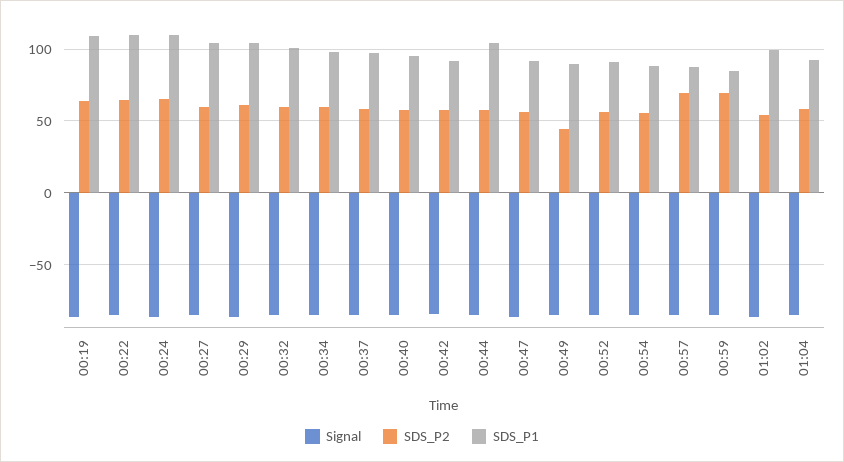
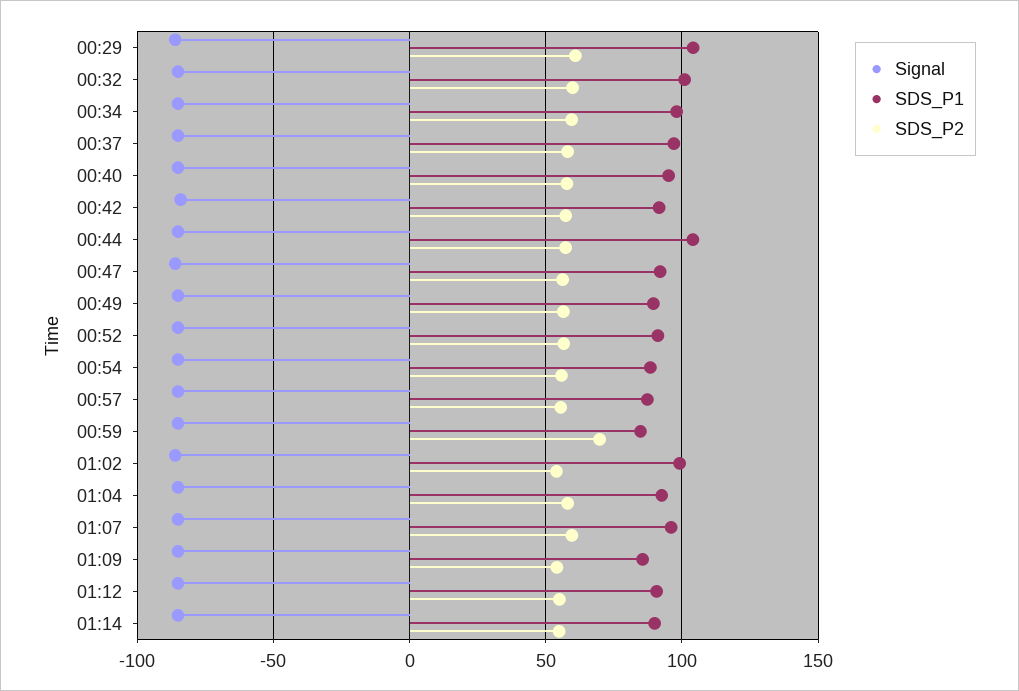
Signal, 00:19: -85 -> none
SDS_P2, 00:19: 65 -> none
SDS_P1, 00:19: 110 -> none
Signal, 00:22: -85 -> none
SDS_P2, 00:22: 65 -> none
SDS_P1, 00:22: 110 -> none
Signal, 00:24: -85 -> none
SDS_P2, 00:24: 65 -> none
SDS_P1, 00:24: 110 -> none
Signal, 00:27: -85 -> none
SDS_P2, 00:27: 60 -> none
SDS_P1, 00:27: 105 -> none
SDS_P2, 00:49: 45 -> 55
SDS_P2, 00:57: 70 -> 55
Signal, 01:07: none -> -85
SDS_P1, 01:07: none -> 95
SDS_P2, 01:07: none -> 60
Signal, 01:09: none -> -85
SDS_P1, 01:09: none -> 85
SDS_P2, 01:09: none -> 55
Signal, 01:12: none -> -85
SDS_P1, 01:12: none -> 90
SDS_P2, 01:12: none -> 55
Signal, 01:14: none -> -85
SDS_P1, 01:14: none -> 90
SDS_P2, 01:14: none -> 55

